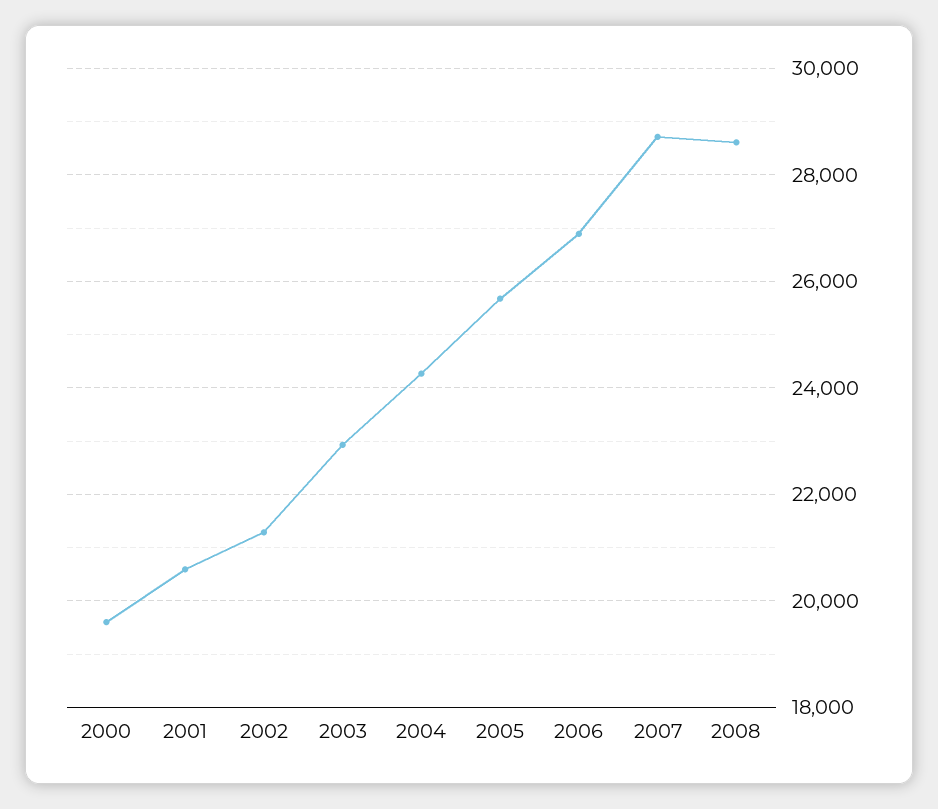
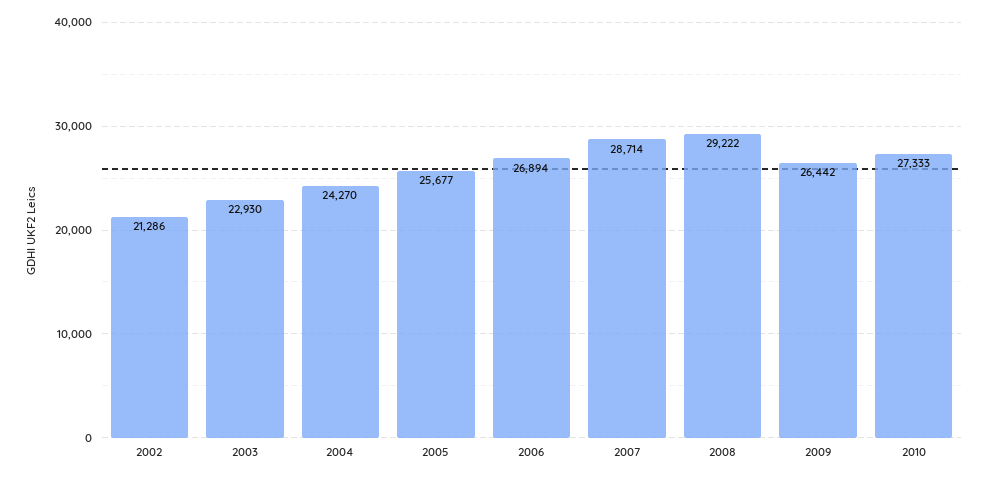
2000: 19600 -> none
2001: 20600 -> none
2008: 28600 -> 29222
2009: none -> 26442
2010: none -> 27333

